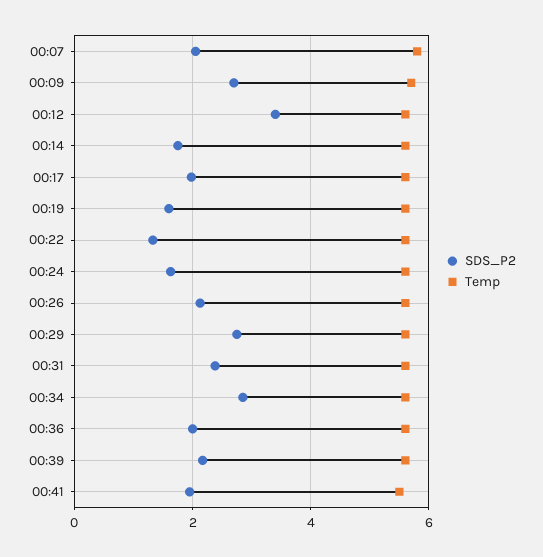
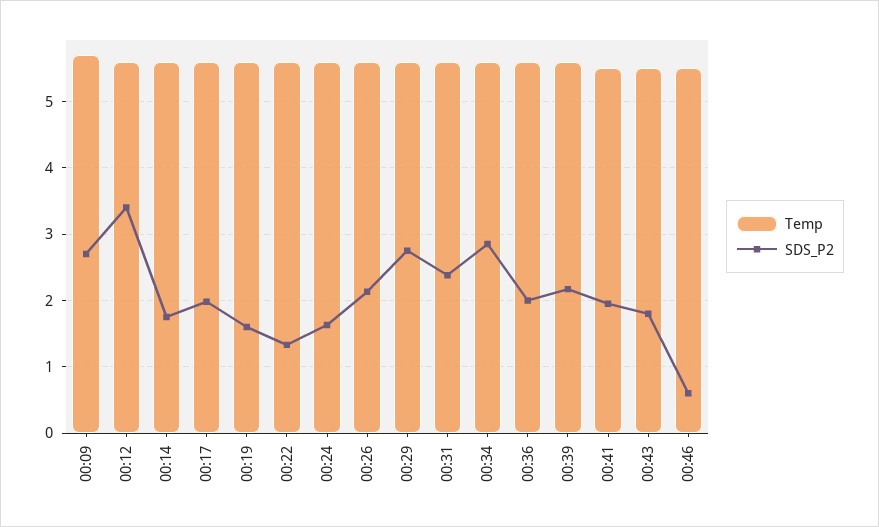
SDS_P2, 00:07: 2 -> none
Temp, 00:07: 5.8 -> none
Temp, 00:43: none -> 5.5
SDS_P2, 00:43: none -> 1.8
Temp, 00:46: none -> 5.5
SDS_P2, 00:46: none -> 0.6

